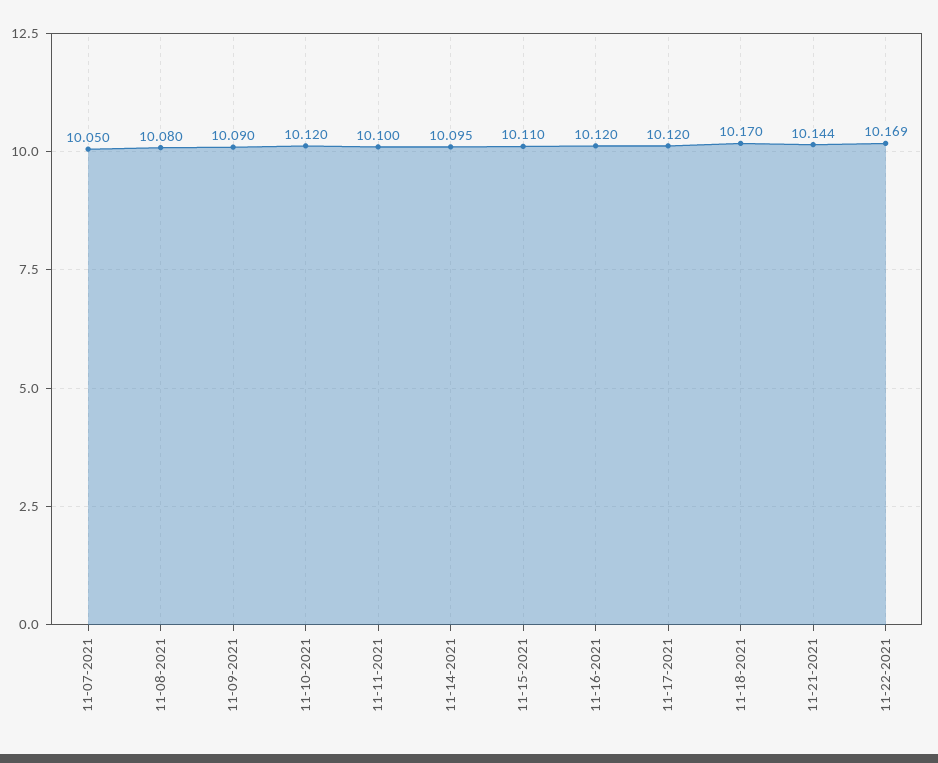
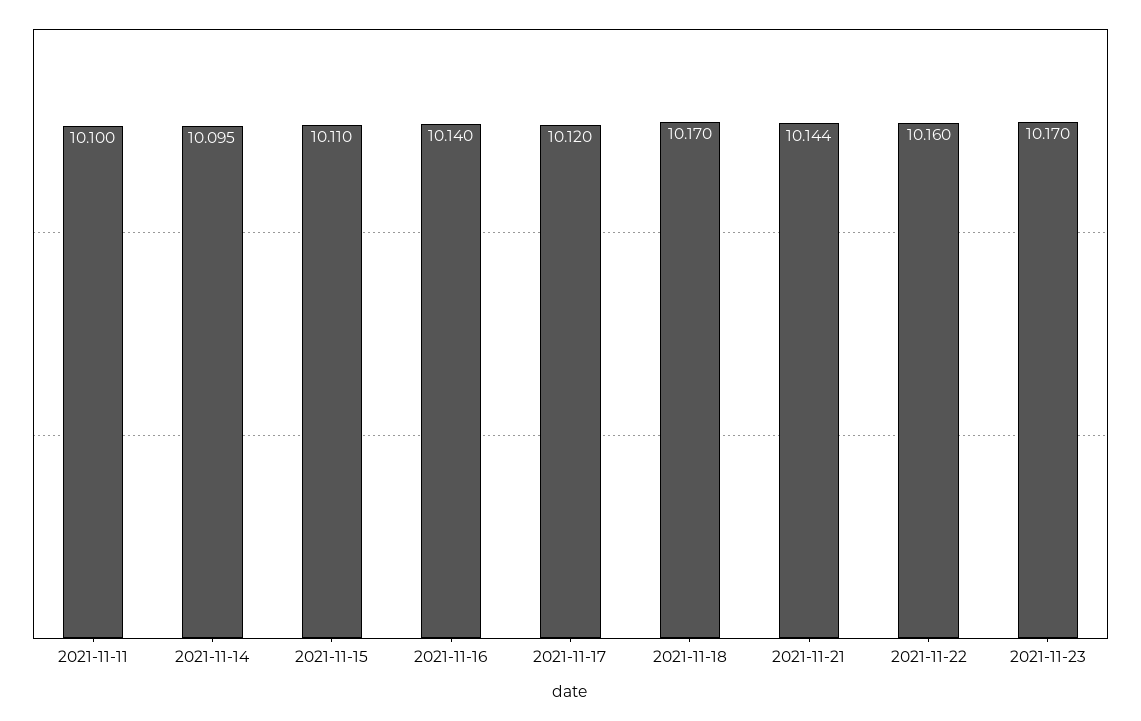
11-07-2021: 10.05 -> none
11-08-2021: 10.08 -> none
11-09-2021: 10.09 -> none
11-10-2021: 10.12 -> none
11-16-2021: 10.12 -> 10.14
11-22-2021: 10.169 -> 10.16
2021-11-23: none -> 10.17

